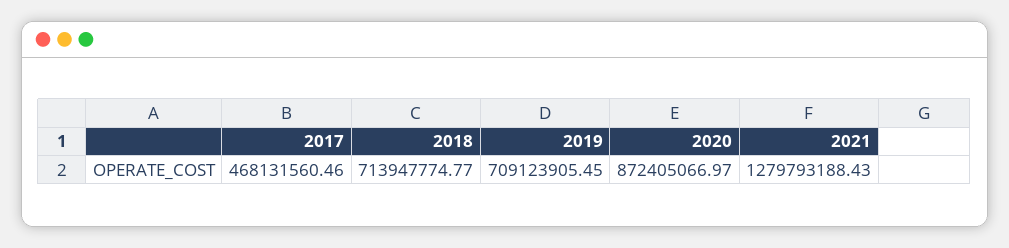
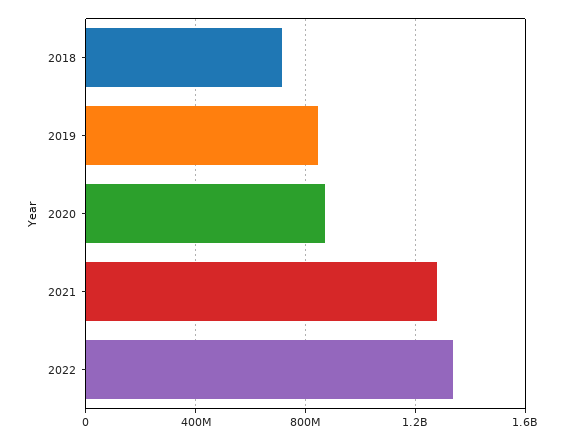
2017: 468131560.46 -> none
2019: 709123905.45 -> 850000000
2022: none -> 1350000000

